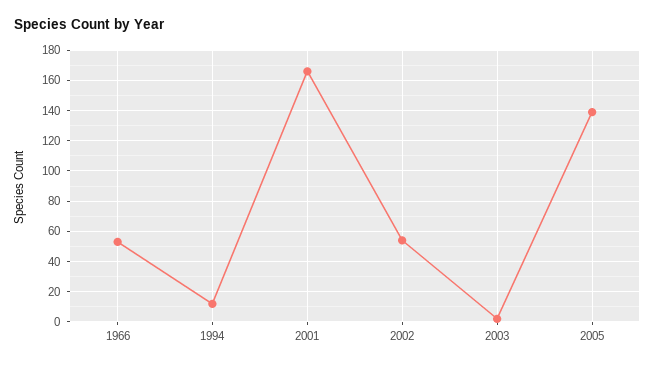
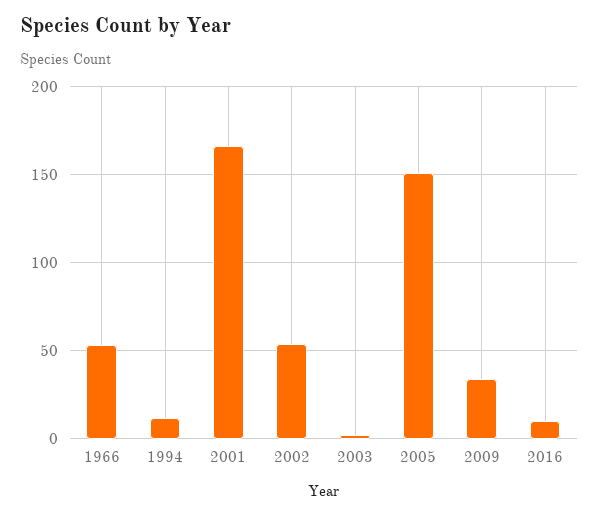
2005: 140 -> 150
2009: none -> 35
2016: none -> 10

